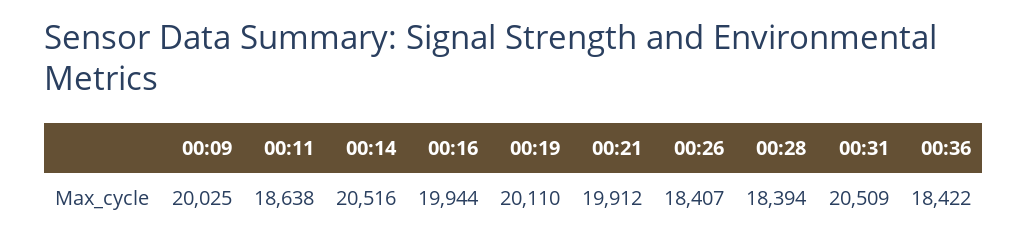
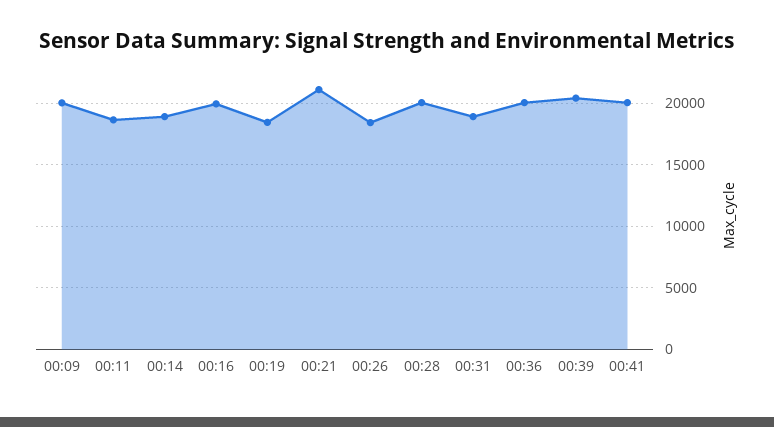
00:14: 20516 -> 19000
00:19: 20110 -> 18500
00:21: 19912 -> 21000
00:28: 18394 -> 20000
00:31: 20509 -> 19000
00:36: 18422 -> 20000
00:39: none -> 20500
00:41: none -> 20000

